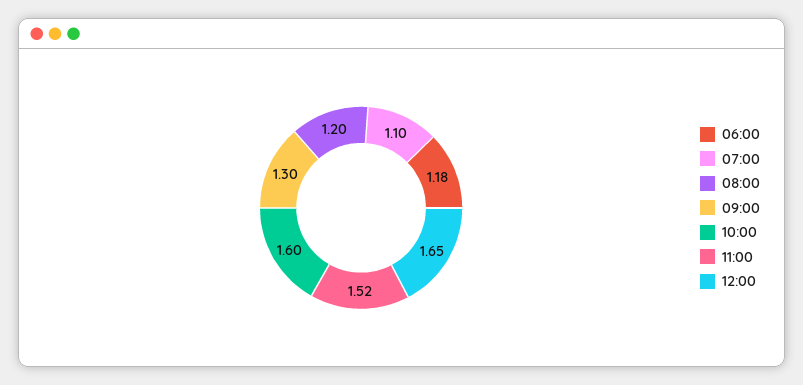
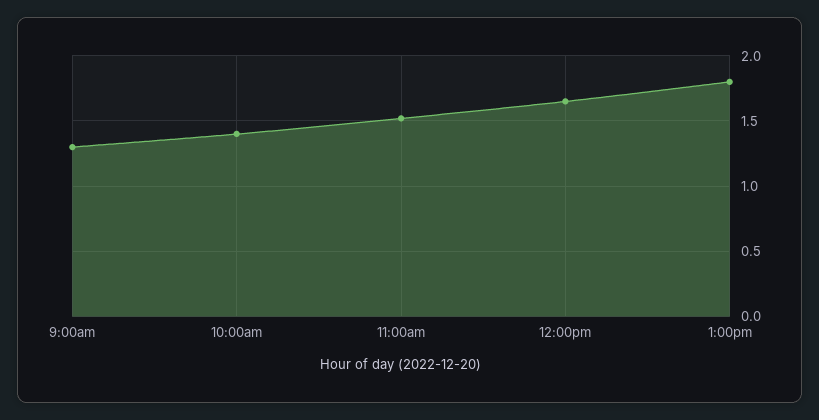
06:00: 1.18 -> none
07:00: 1.1 -> none
08:00: 1.2 -> none
10:00: 1.6 -> 1.4
1:00pm: none -> 1.8

